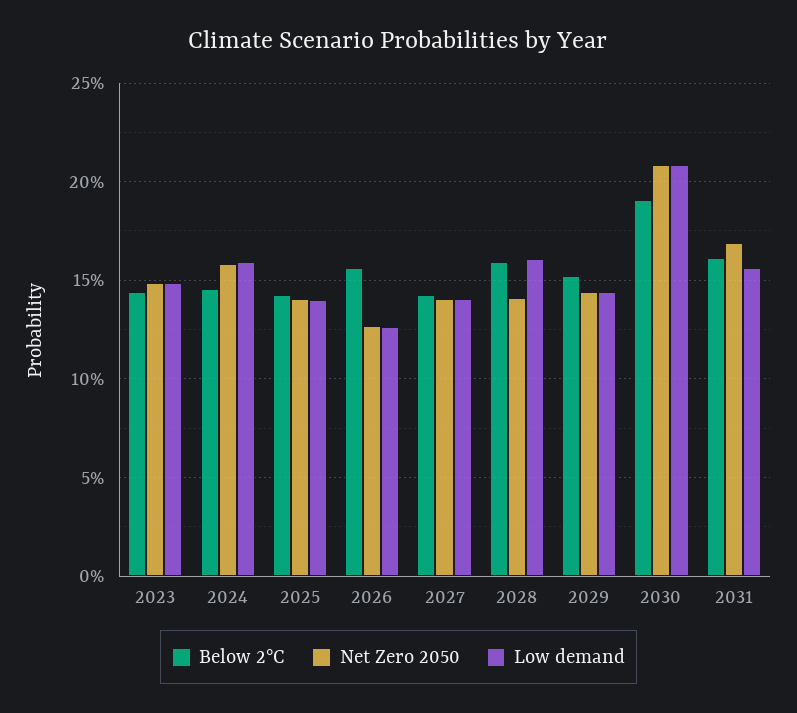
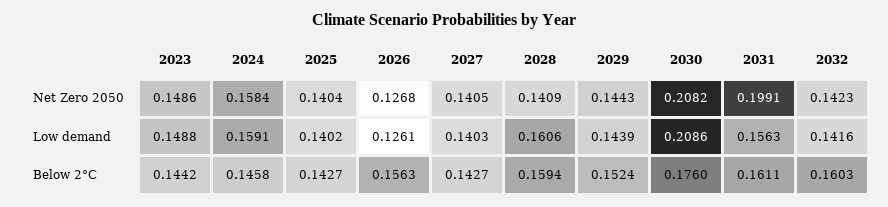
Below 2°C, 2030: 0.19 -> 0.176
Net Zero 2050, 2031: 0.17 -> 0.1991
Net Zero 2050, 2032: none -> 0.1423
Low demand, 2032: none -> 0.1416
Below 2°C, 2032: none -> 0.1603

